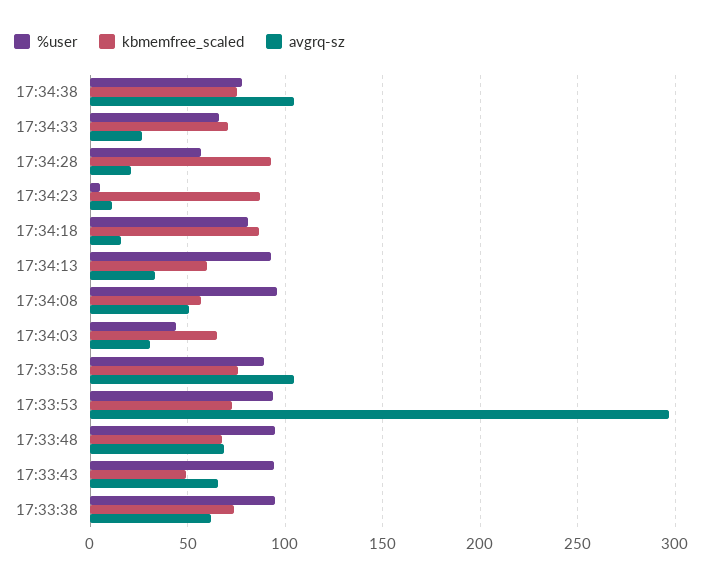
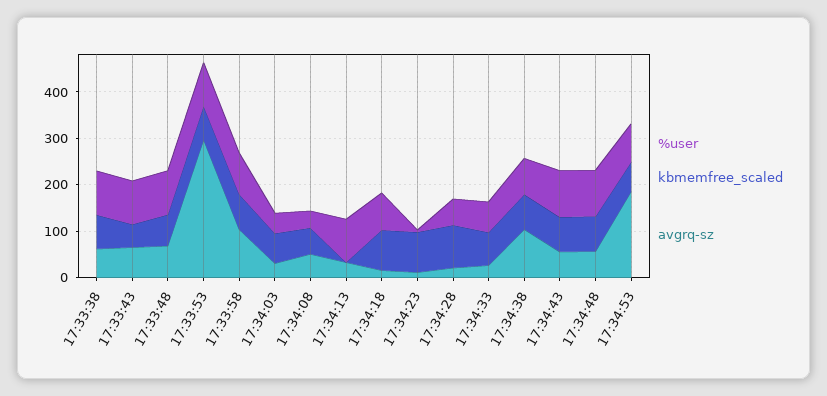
kbmemfree_scaled, 17:34:13: 60 -> 0
%user, 17:34:08: 95 -> 40
%user, 17:34:43: none -> 100
kbmemfree_scaled, 17:34:43: none -> 80
avgrq-sz, 17:34:43: none -> 60
%user, 17:34:48: none -> 100
kbmemfree_scaled, 17:34:48: none -> 80
avgrq-sz, 17:34:48: none -> 60
%user, 17:34:53: none -> 80
kbmemfree_scaled, 17:34:53: none -> 60
avgrq-sz, 17:34:53: none -> 180

